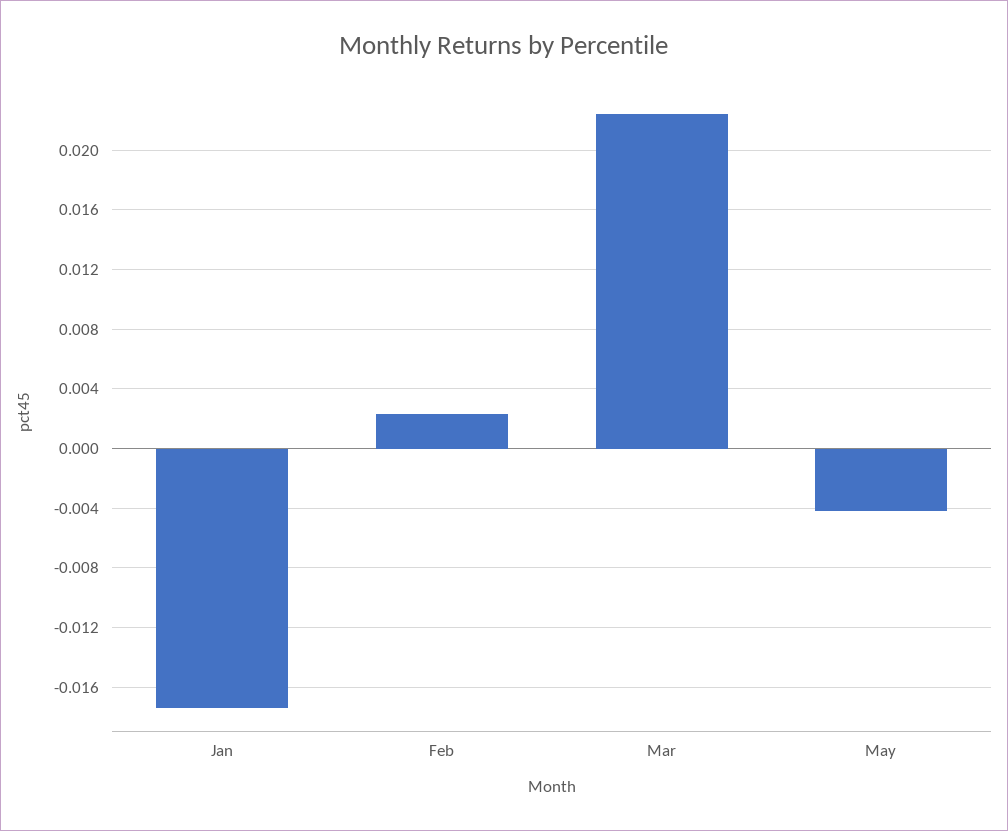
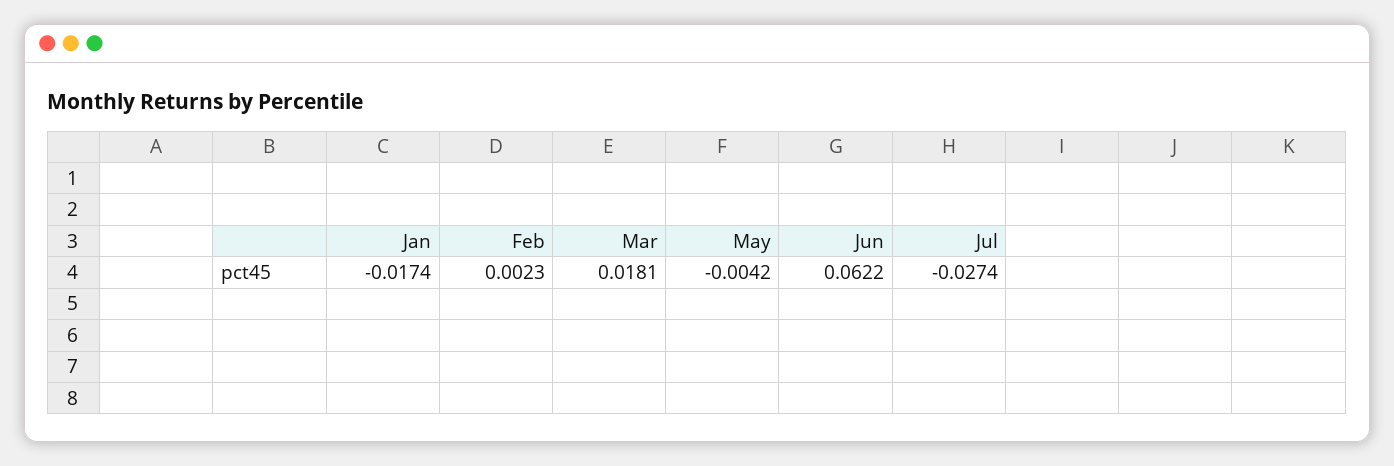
Mar: 0.0225 -> 0.0181
Jun: none -> 0.0622
Jul: none -> -0.0274

